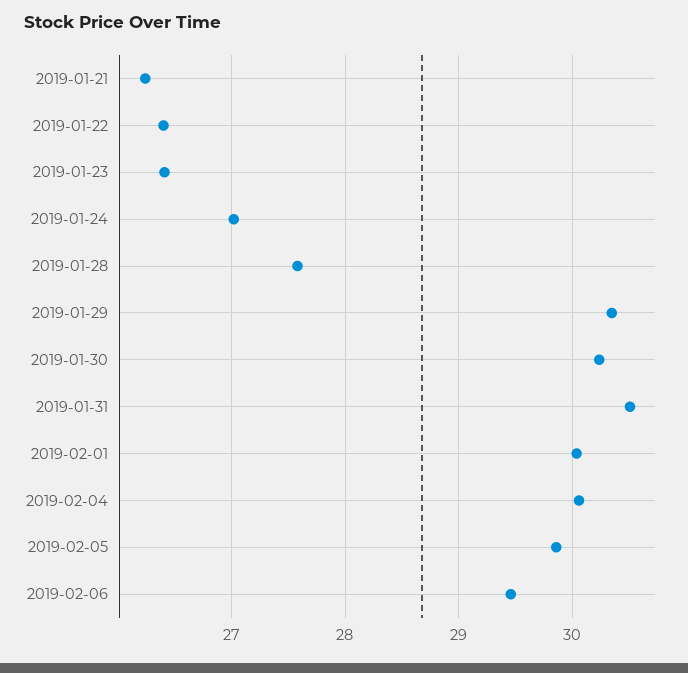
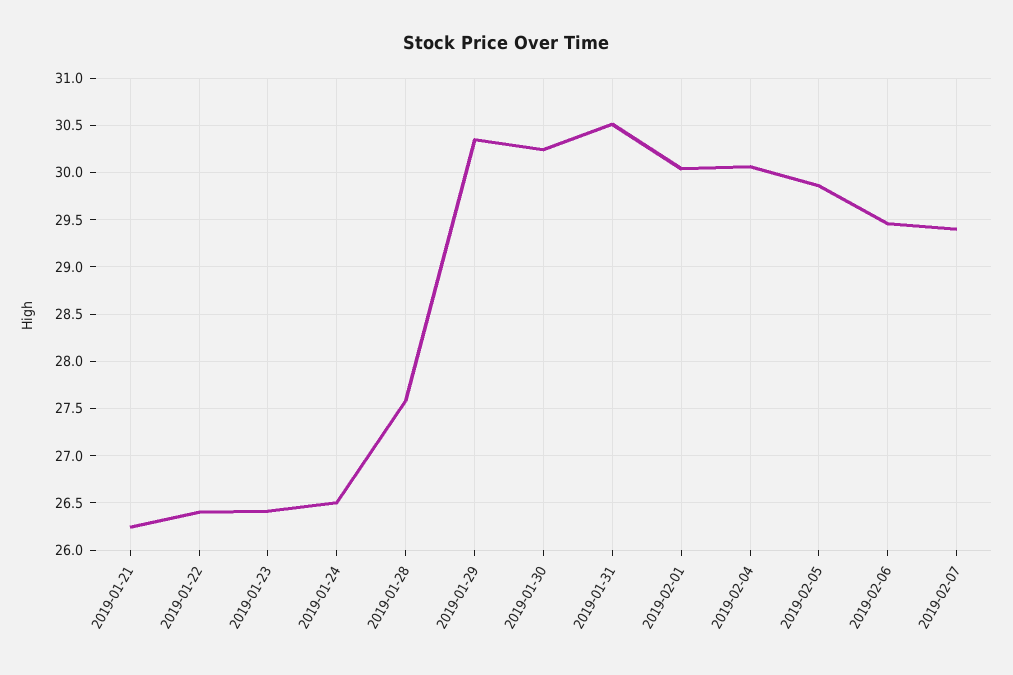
2019-01-24: 27 -> 26.5
2019-02-07: none -> 29.4

